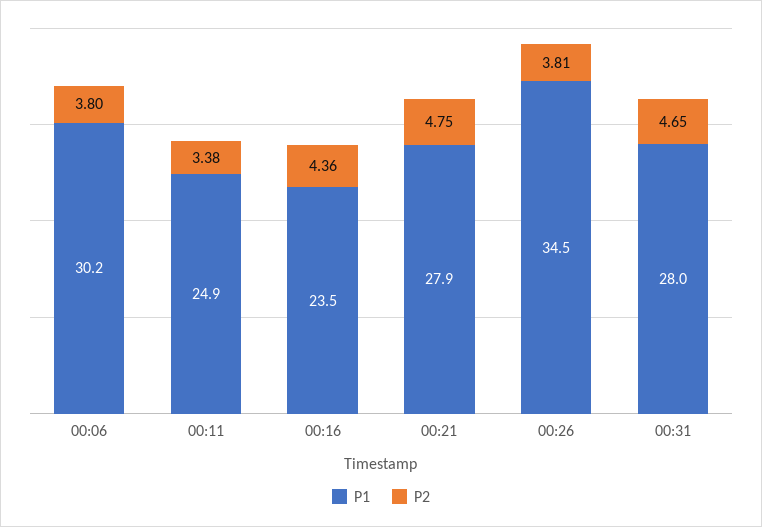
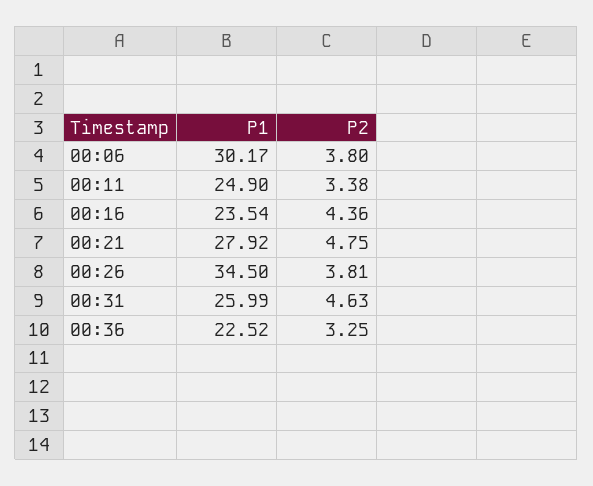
P1, 00:31: 28 -> 25.99
P2, 00:31: 4.65 -> 4.63
P1, 00:36: none -> 22.52
P2, 00:36: none -> 3.25

